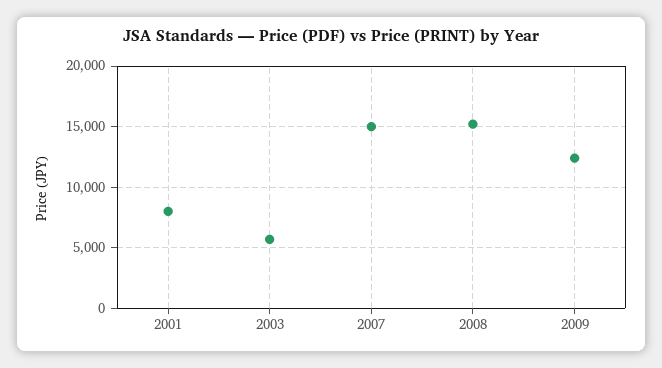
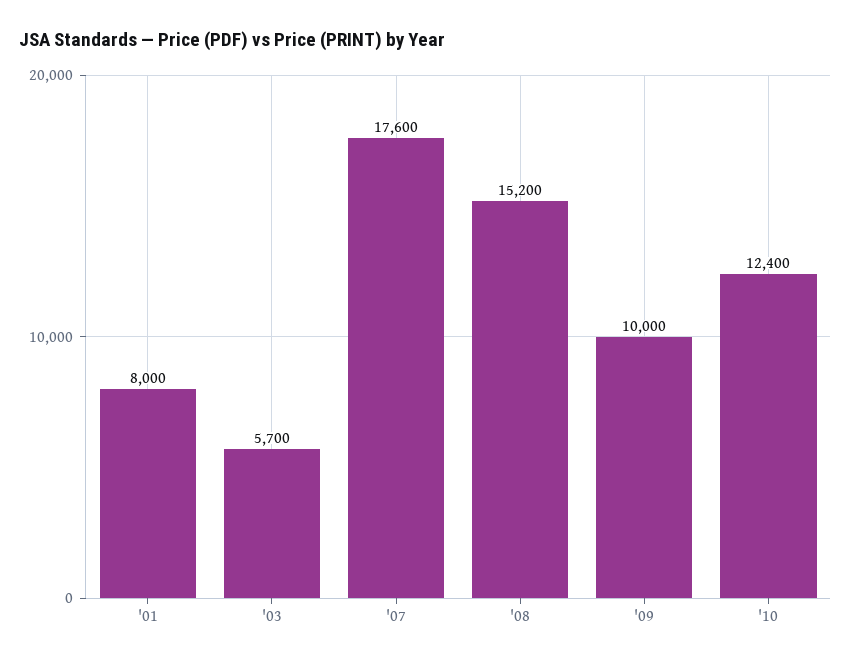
2007: 15000 -> 17600
2009: 12500 -> 10000
'10: none -> 12400

